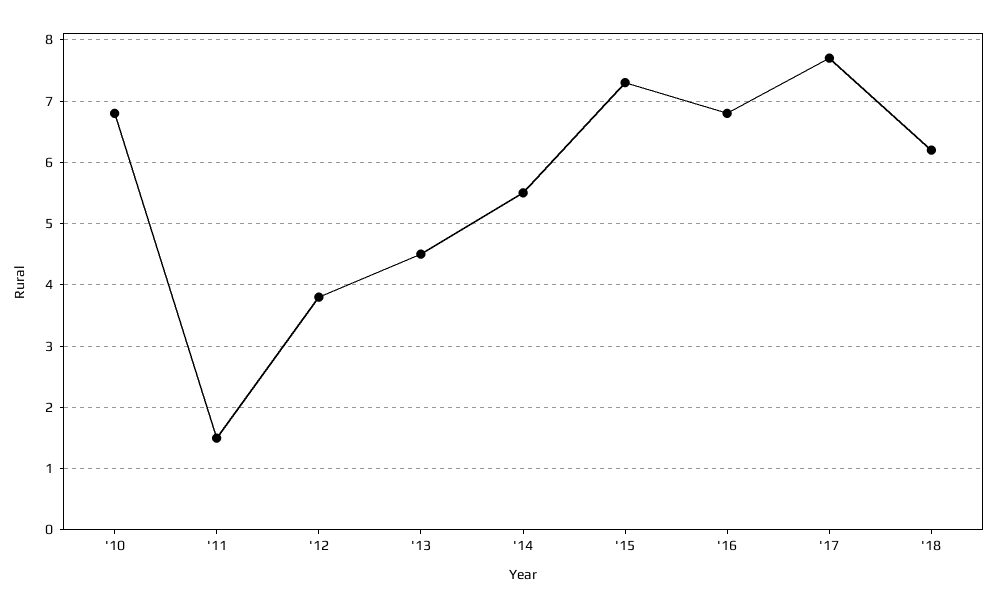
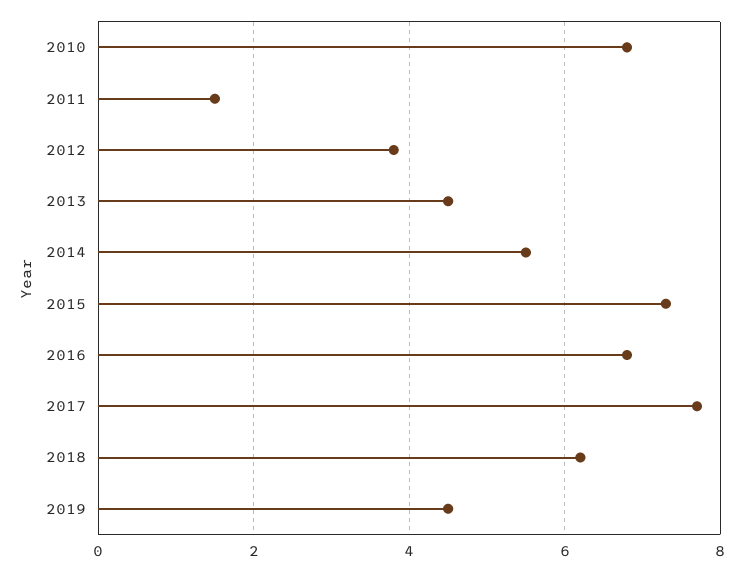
2019: none -> 4.5

